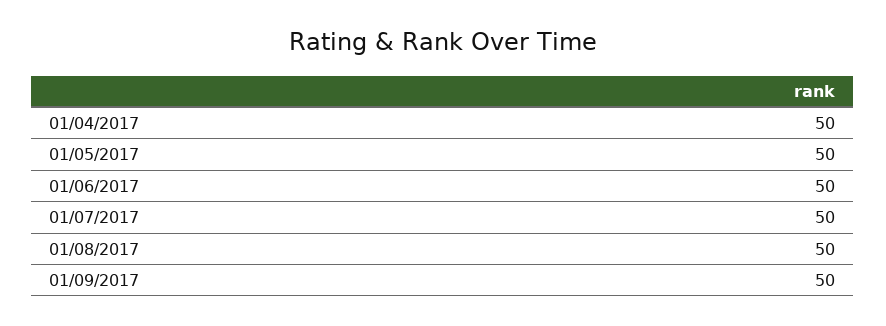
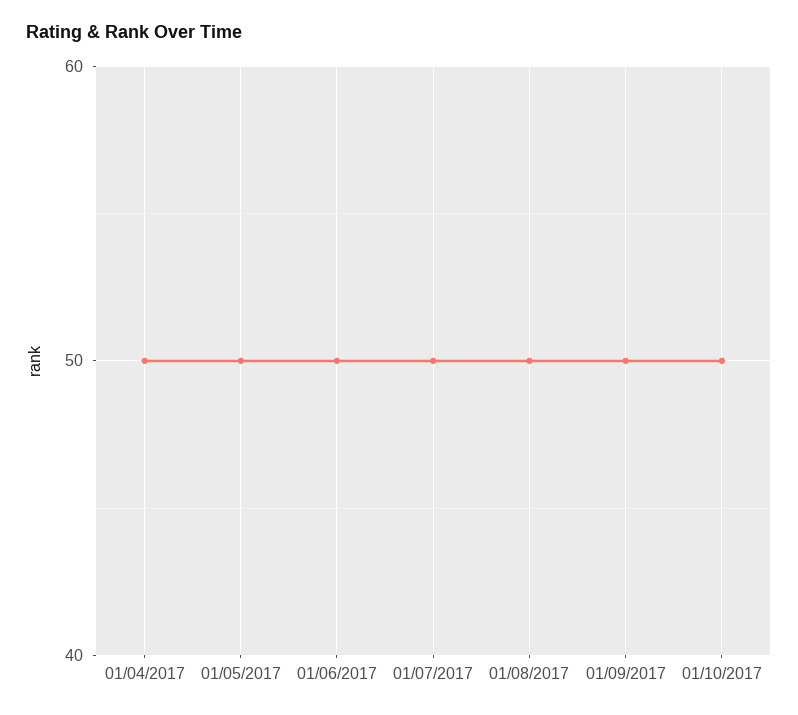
01/10/2017: none -> 50

